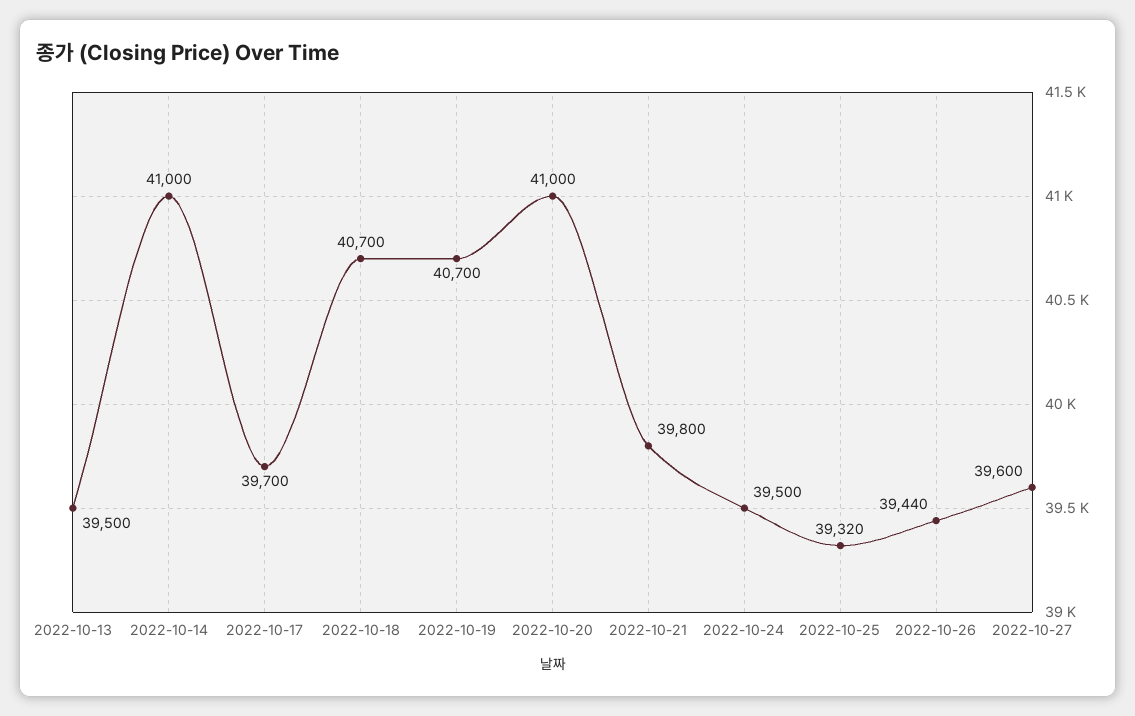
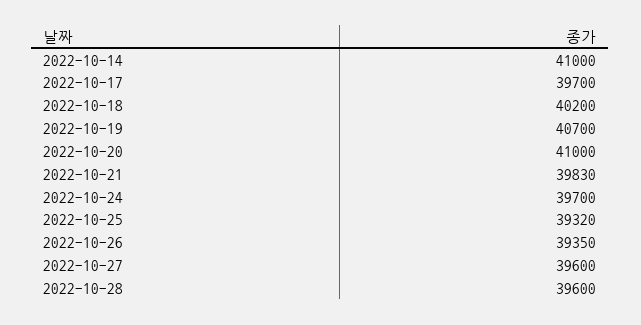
2022-10-13: 39500 -> none
2022-10-18: 40700 -> 40200
2022-10-21: 39800 -> 39830
2022-10-24: 39500 -> 39700
2022-10-26: 39440 -> 39350
2022-10-28: none -> 39600

